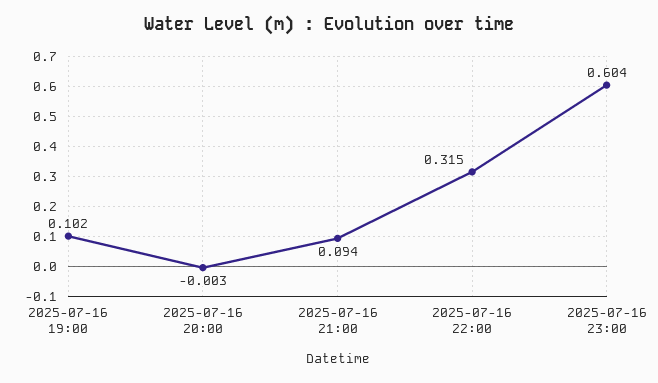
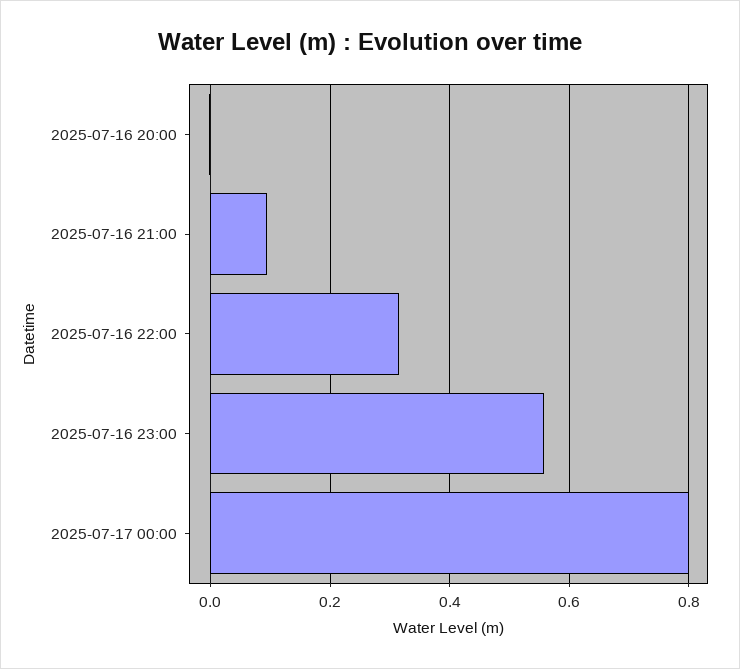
2025-07-16 19:00: 0.102 -> none
2025-07-16 23:00: 0.604 -> 0.56
2025-07-17 00:00: none -> 0.8

